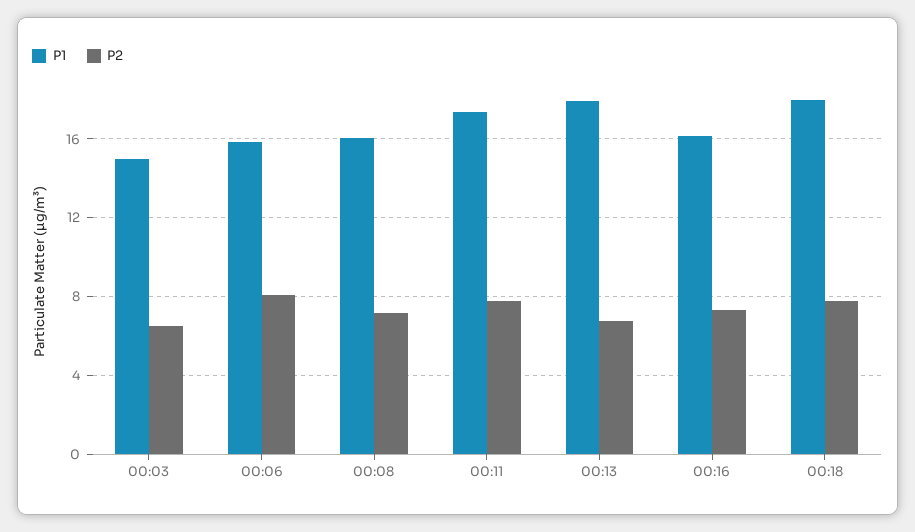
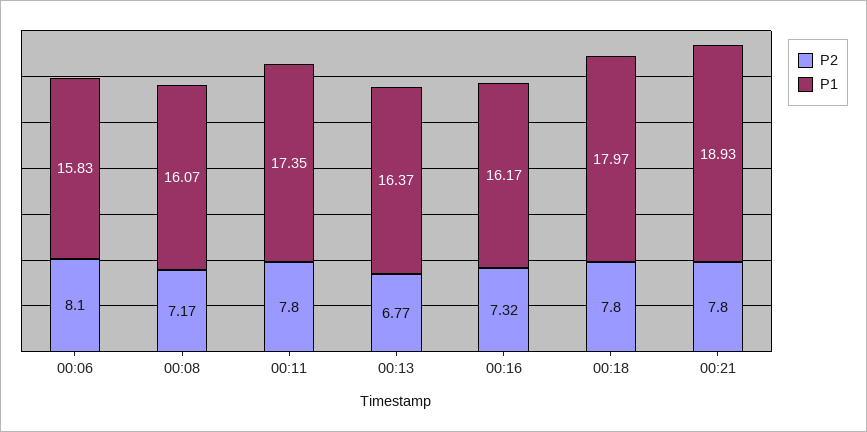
P1, 00:03: 15 -> none
P2, 00:03: 6.5 -> none
P1, 00:13: 18 -> 16.37
P2, 00:21: none -> 7.8
P1, 00:21: none -> 18.93

